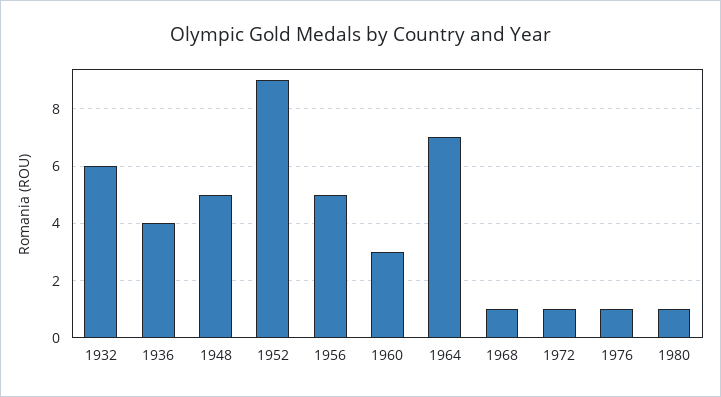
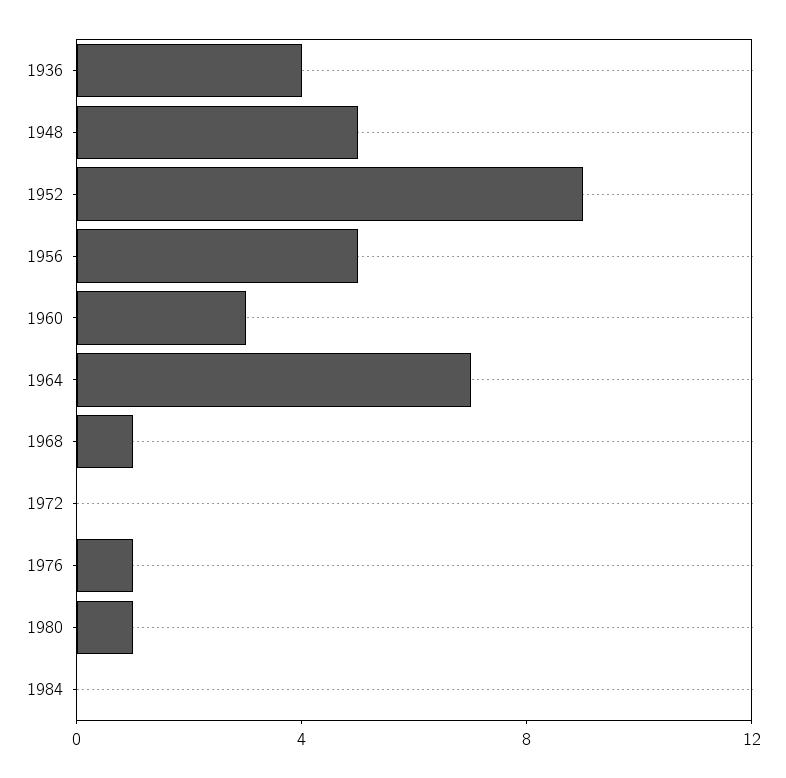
1932: 6 -> none
1972: 1 -> 0
1984: none -> 0

